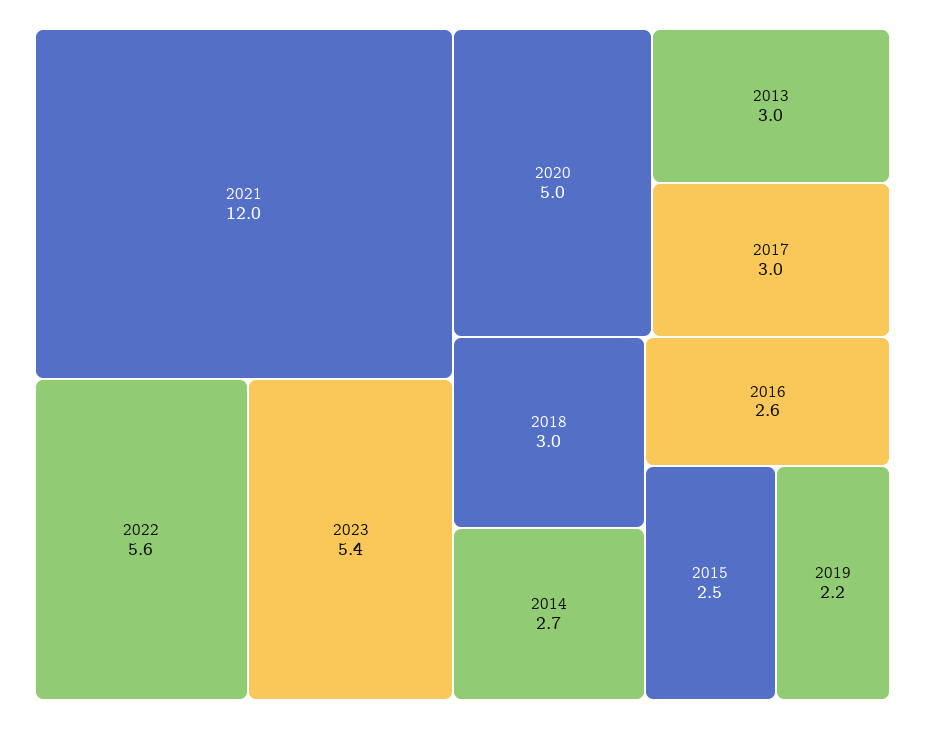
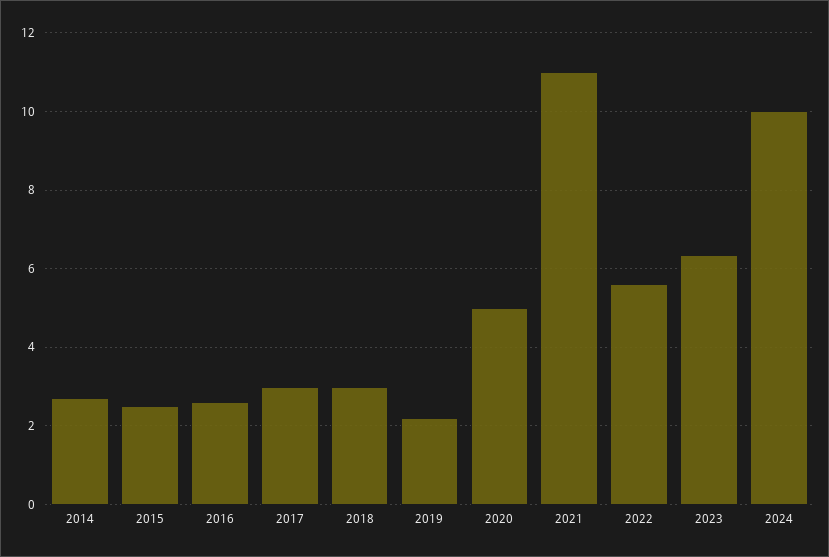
2021: 12 -> 11
2023: 5.4 -> 6.4
2013: 3 -> none
2024: none -> 10

